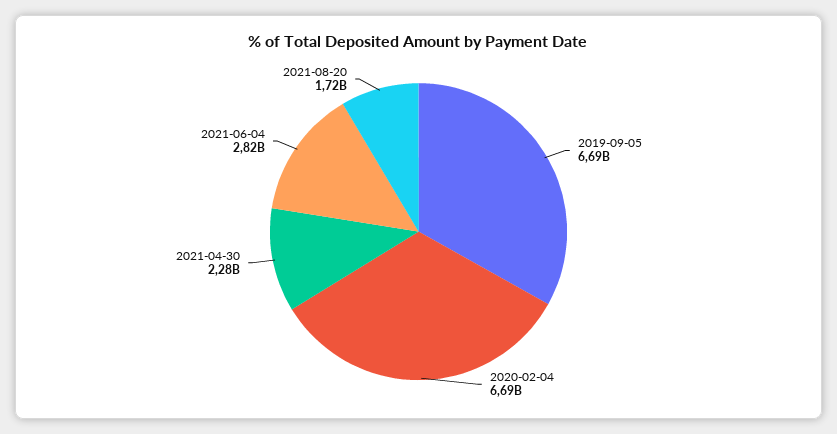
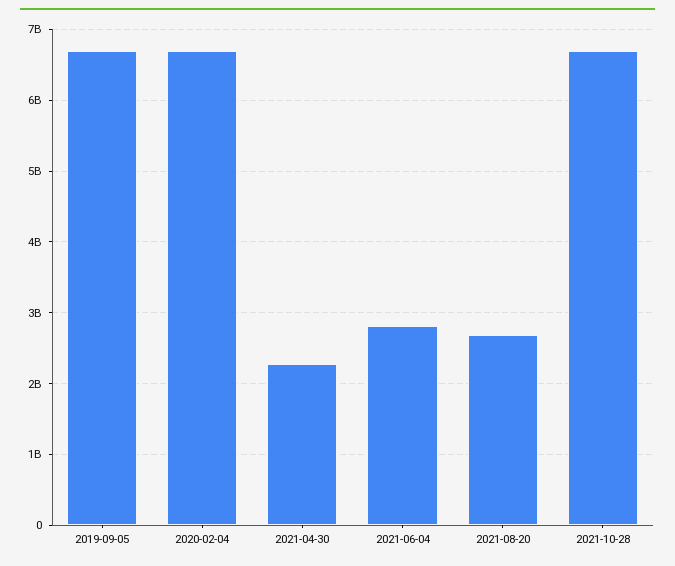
2021-08-20: 1720000000 -> 2700000000
2021-10-28: none -> 6700000000

